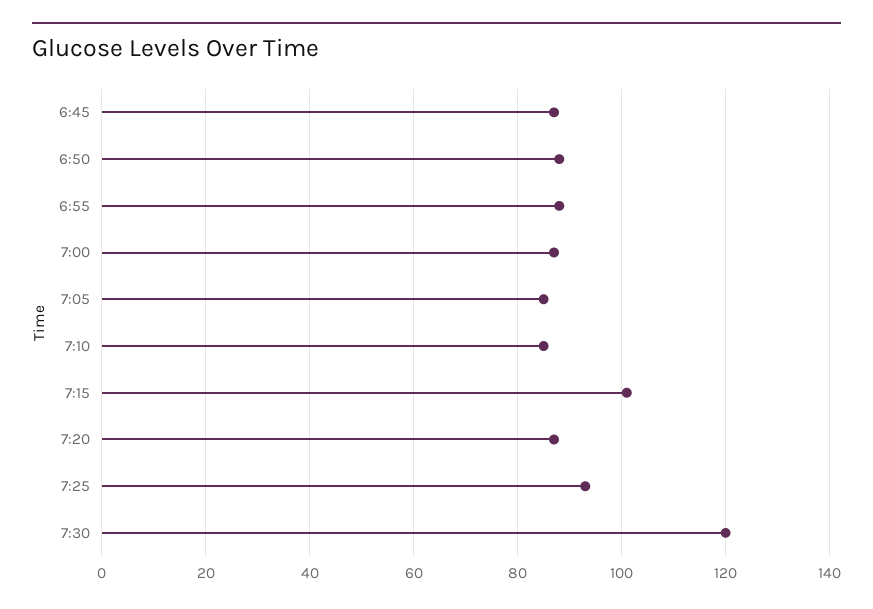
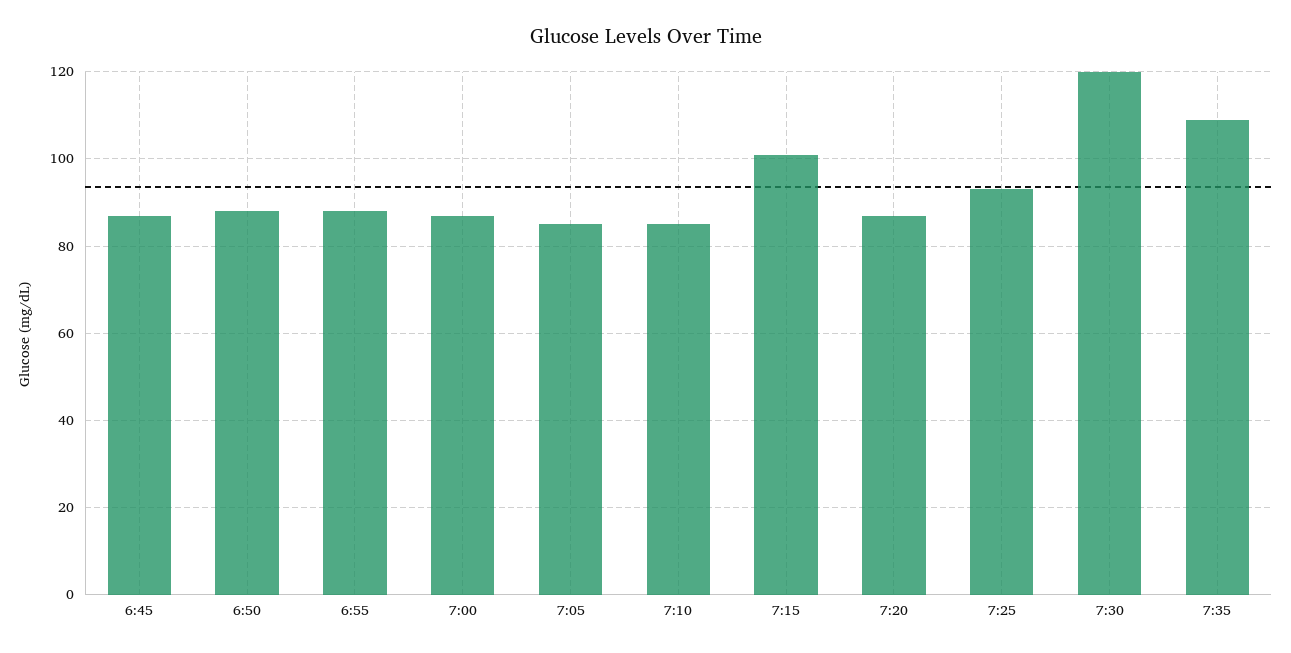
7:35: none -> 110

